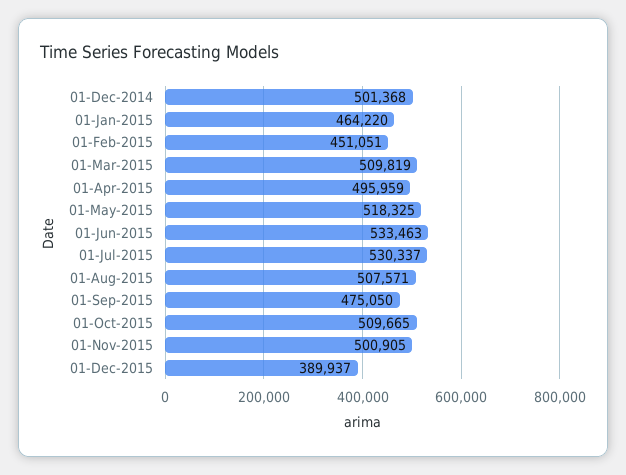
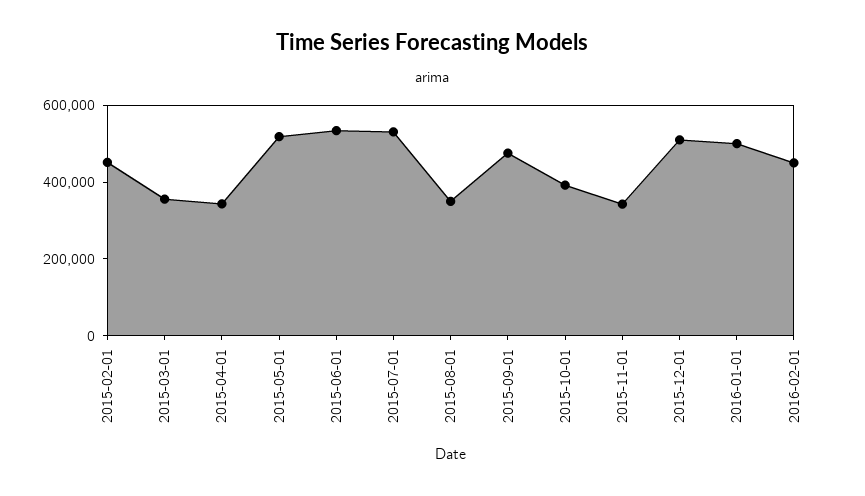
01-Dec-2014: 501368 -> none
01-Jan-2015: 464220 -> none
01-Mar-2015: 509819 -> 350000
01-Apr-2015: 495959 -> 350000
01-Aug-2015: 507571 -> 350000
01-Oct-2015: 509665 -> 400000
01-Nov-2015: 500905 -> 350000
01-Dec-2015: 389937 -> 500000
2016-01-01: none -> 500000
2016-02-01: none -> 450000

